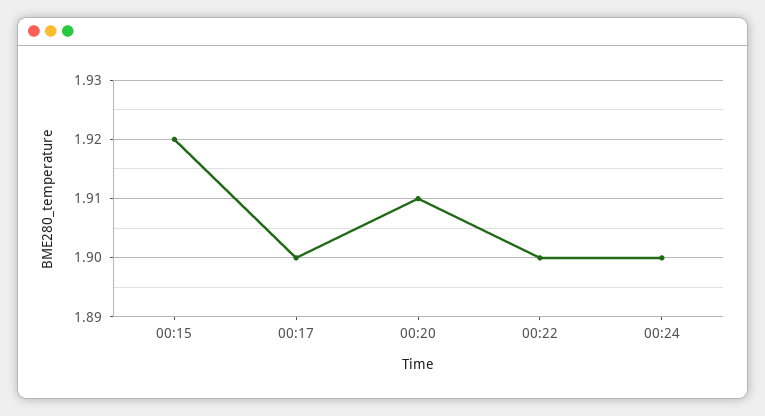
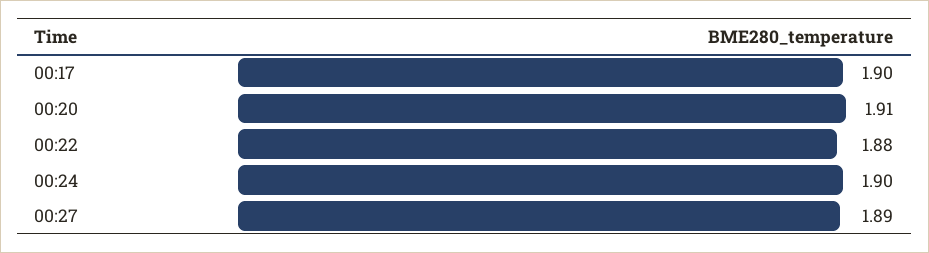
00:15: 1.92 -> none
00:22: 1.9 -> 1.88
00:27: none -> 1.89

